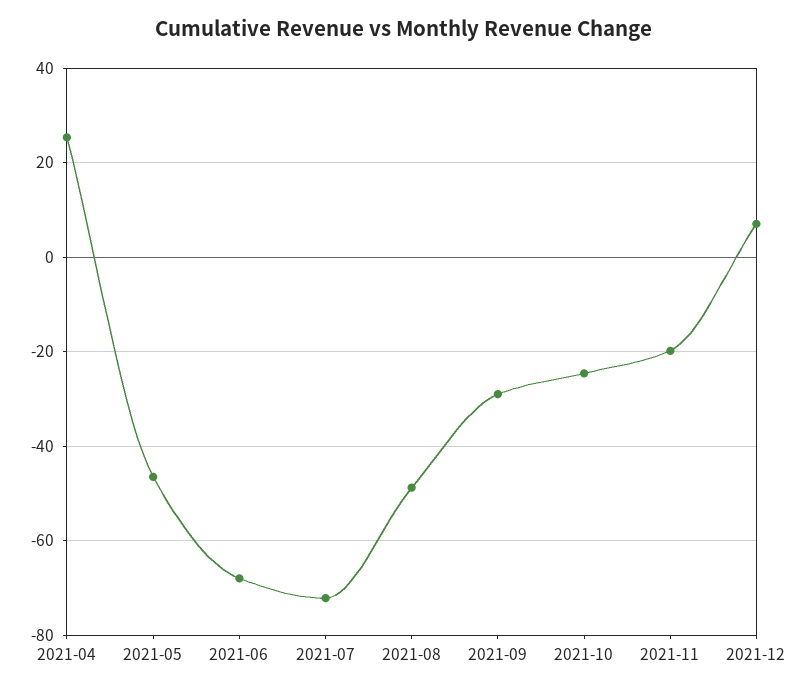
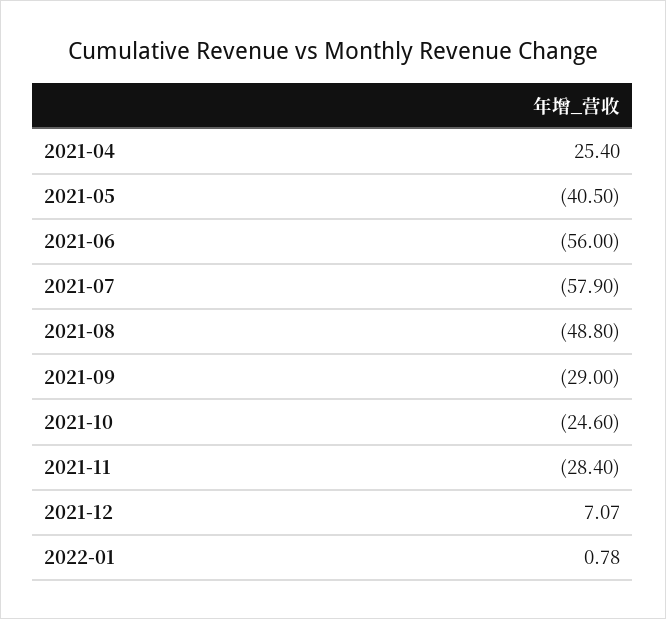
2021-05: -46 -> -40.5
2021-06: -68 -> -56
2021-07: -72 -> -57.9
2021-11: -20 -> -28.4
2022-01: none -> 0.78

